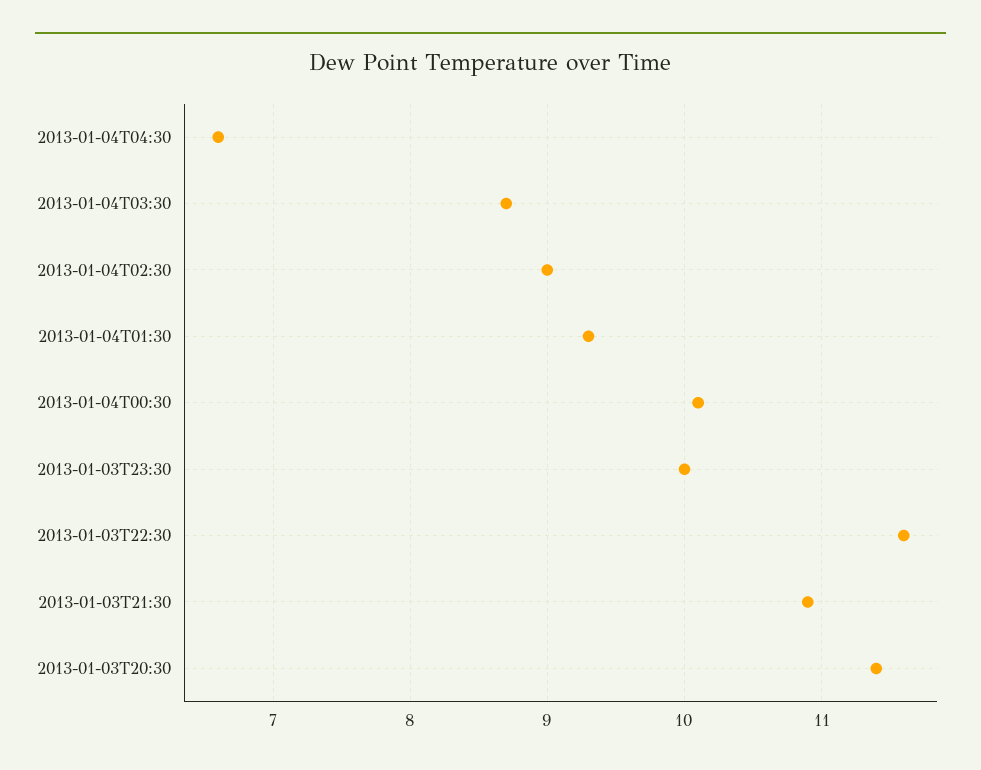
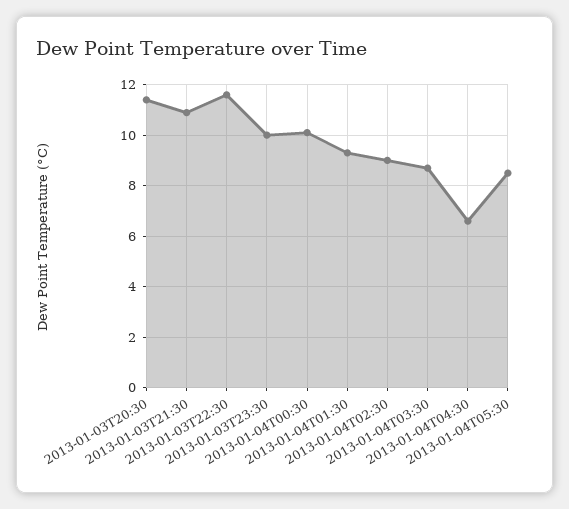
2013-01-04T05:30: none -> 8.5

